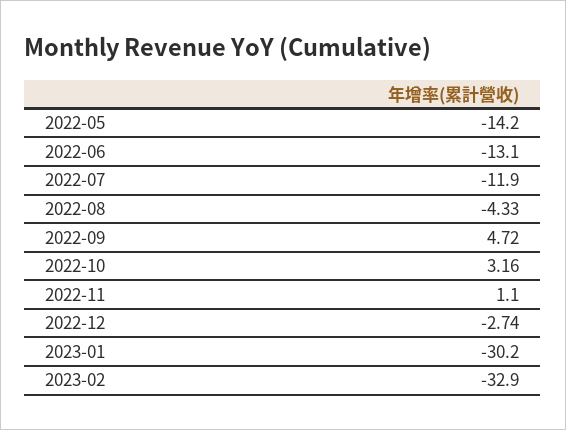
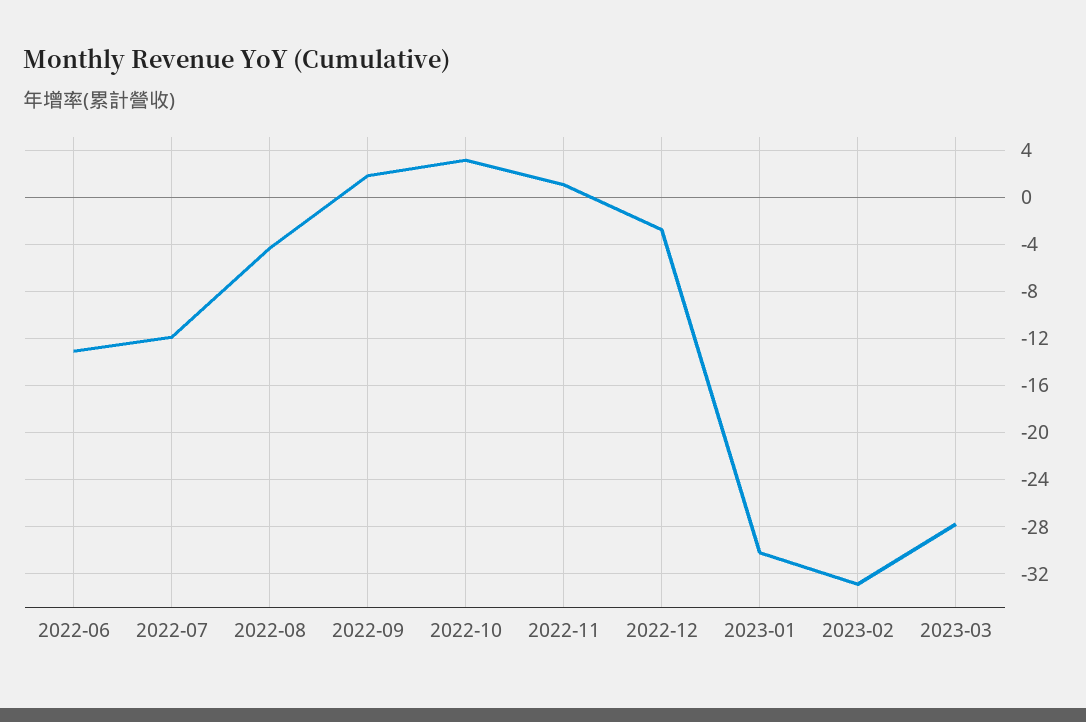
2022-05: -14.2 -> none
2022-09: 4.72 -> 2
2023-03: none -> -28

